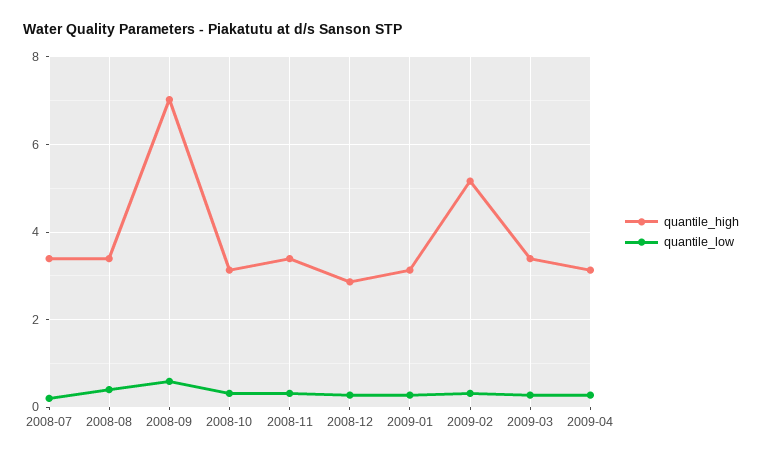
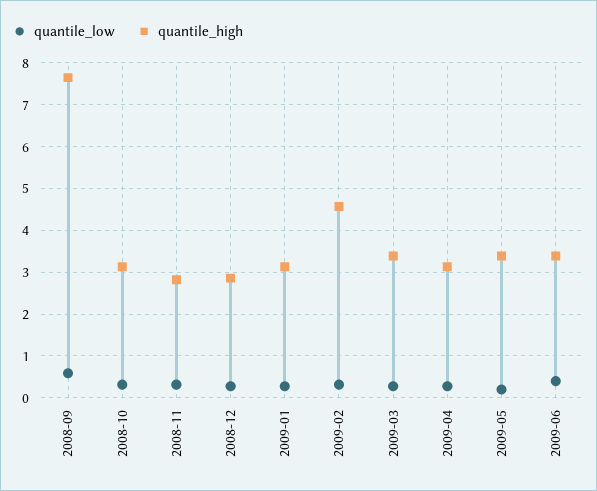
quantile_high, 2008-07: 3.4 -> none
quantile_low, 2008-07: 0.2 -> none
quantile_high, 2008-08: 3.4 -> none
quantile_low, 2008-08: 0.4 -> none
quantile_high, 2008-09: 7 -> 7.6
quantile_high, 2008-11: 3.4 -> 2.8
quantile_high, 2009-02: 5.2 -> 4.6
quantile_low, 2009-05: none -> 0.2
quantile_high, 2009-05: none -> 3.4
quantile_low, 2009-06: none -> 0.4
quantile_high, 2009-06: none -> 3.4

